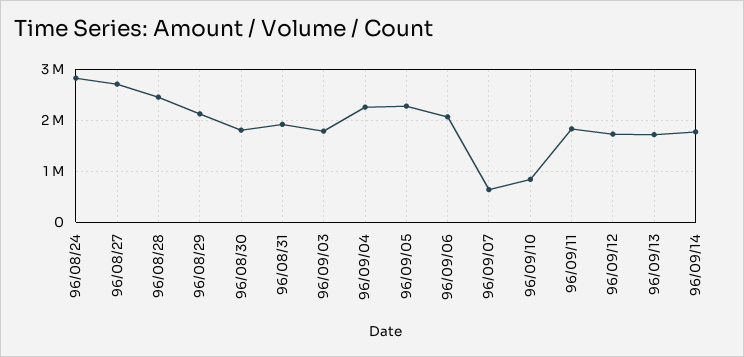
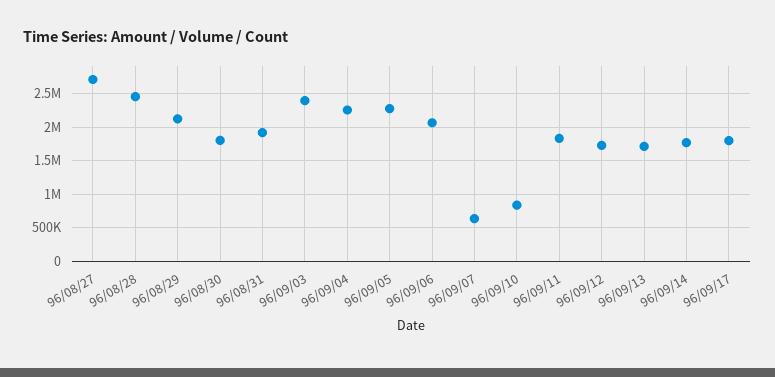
96/08/24: 2800000 -> none
96/09/03: 1800000 -> 2400000
96/09/17: none -> 1800000

